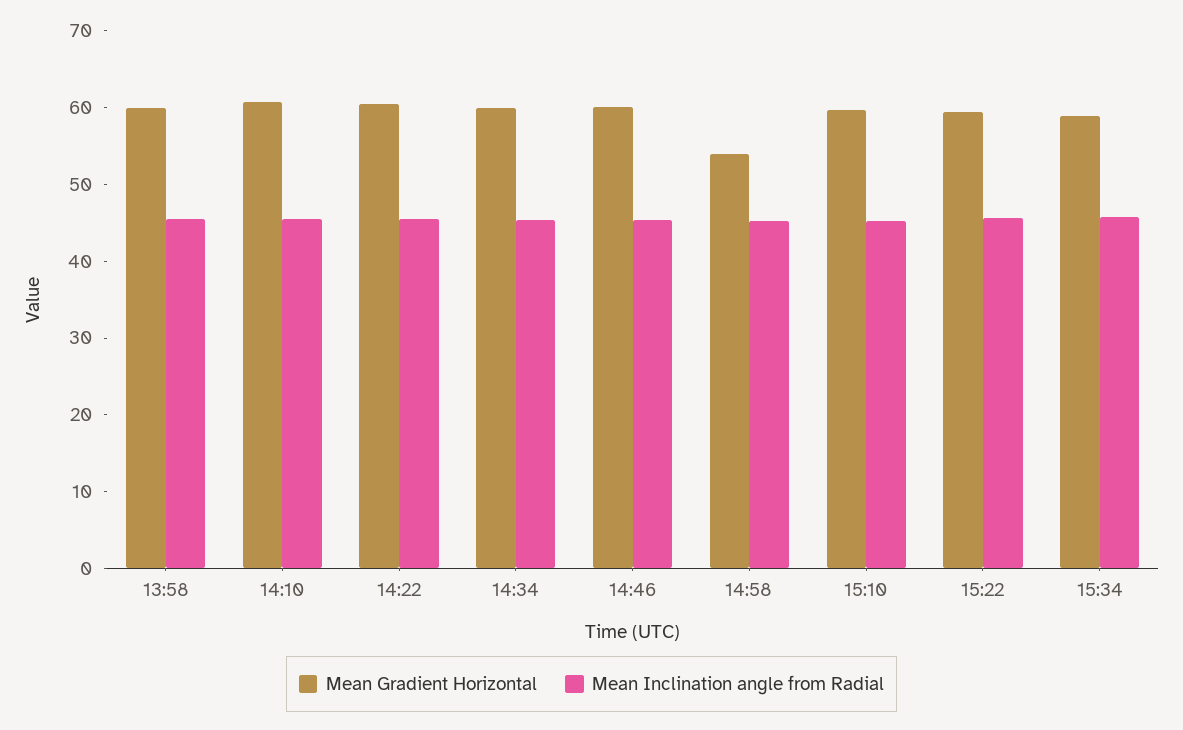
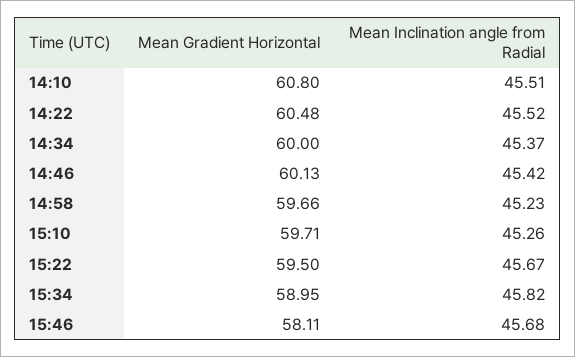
Mean Gradient Horizontal, 13:58: 60 -> none
Mean Inclination angle from Radial, 13:58: 46 -> none
Mean Gradient Horizontal, 14:58: 54 -> 59.66
Mean Gradient Horizontal, 15:46: none -> 58.11
Mean Inclination angle from Radial, 15:46: none -> 45.68

